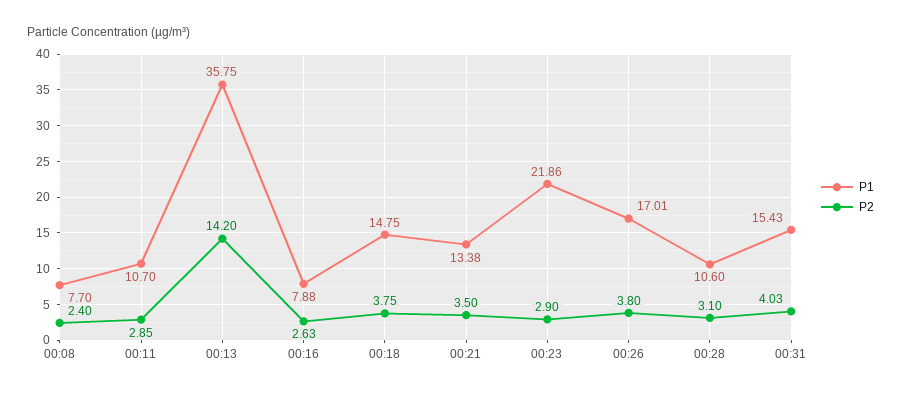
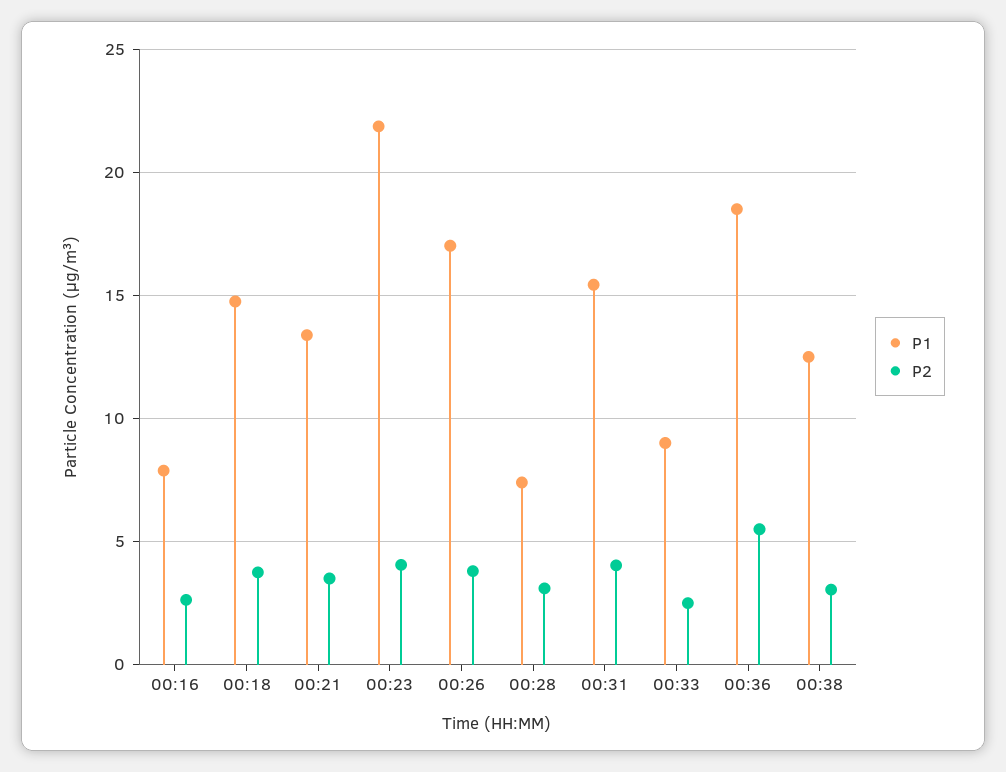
P1, 00:08: 7.7 -> none
P2, 00:08: 2.4 -> none
P1, 00:11: 10.7 -> none
P2, 00:11: 2.85 -> none
P1, 00:13: 35.75 -> none
P2, 00:13: 14.2 -> none
P2, 00:23: 2.9 -> 4
P1, 00:28: 10.6 -> 7.5
P1, 00:33: none -> 9
P2, 00:33: none -> 2.5
P1, 00:36: none -> 18.5
P2, 00:36: none -> 5.5
P1, 00:38: none -> 12.5
P2, 00:38: none -> 3

